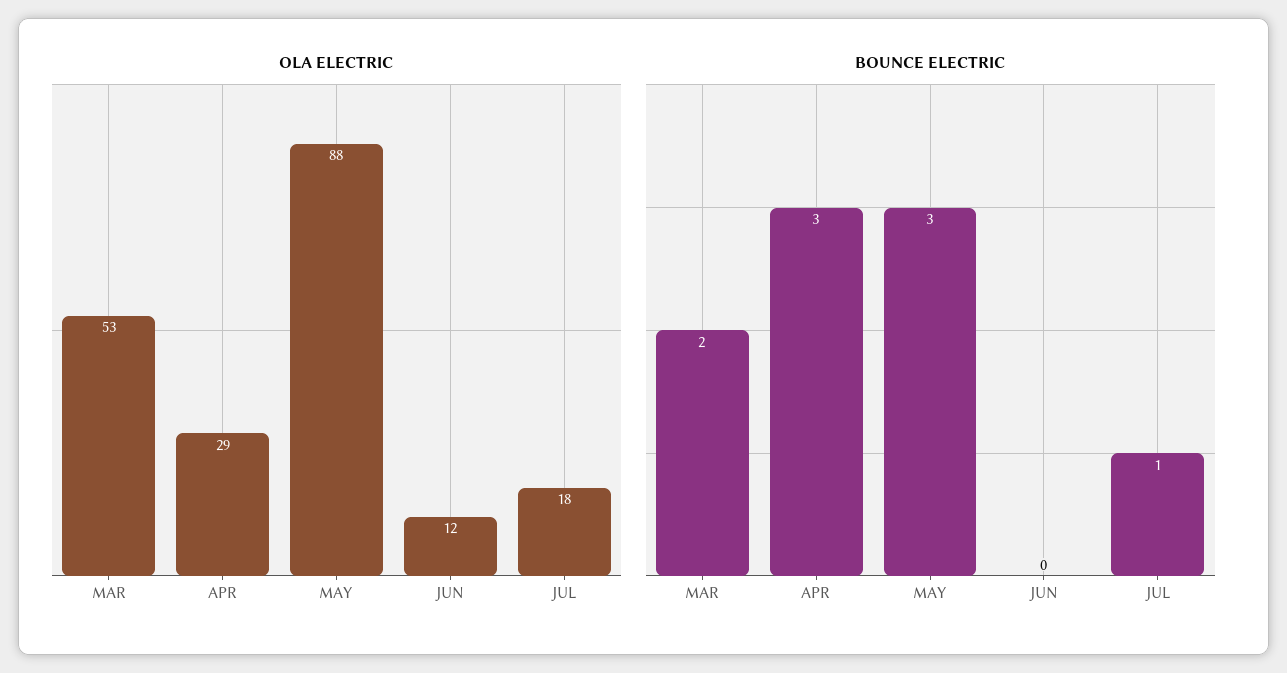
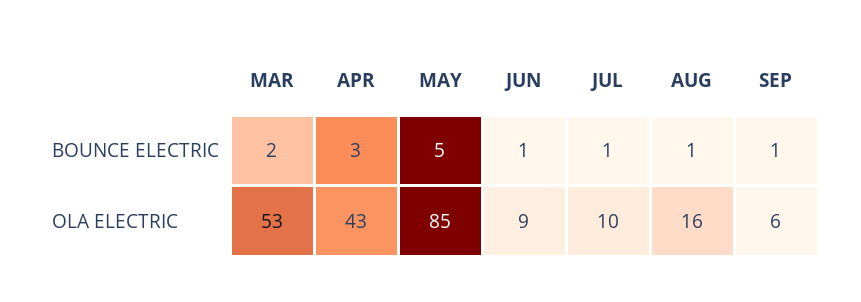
OLA ELECTRIC, APR: 29 -> 43
OLA ELECTRIC, MAY: 88 -> 85
OLA ELECTRIC, JUN: 12 -> 9
OLA ELECTRIC, JUL: 18 -> 10
BOUNCE ELECTRIC, MAY: 3 -> 5
BOUNCE ELECTRIC, JUN: 0 -> 1
BOUNCE ELECTRIC, AUG: none -> 1
BOUNCE ELECTRIC, SEP: none -> 1
OLA ELECTRIC, AUG: none -> 16
OLA ELECTRIC, SEP: none -> 6

